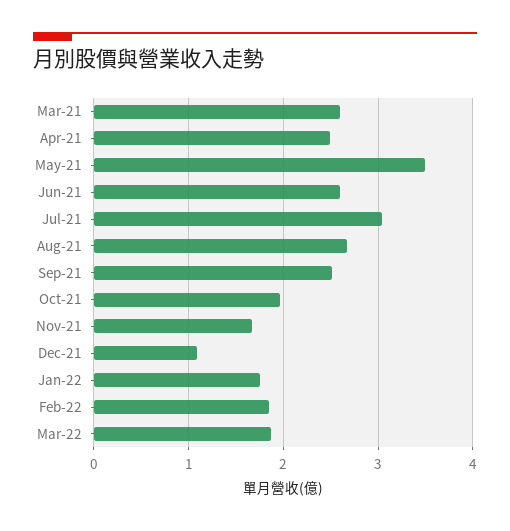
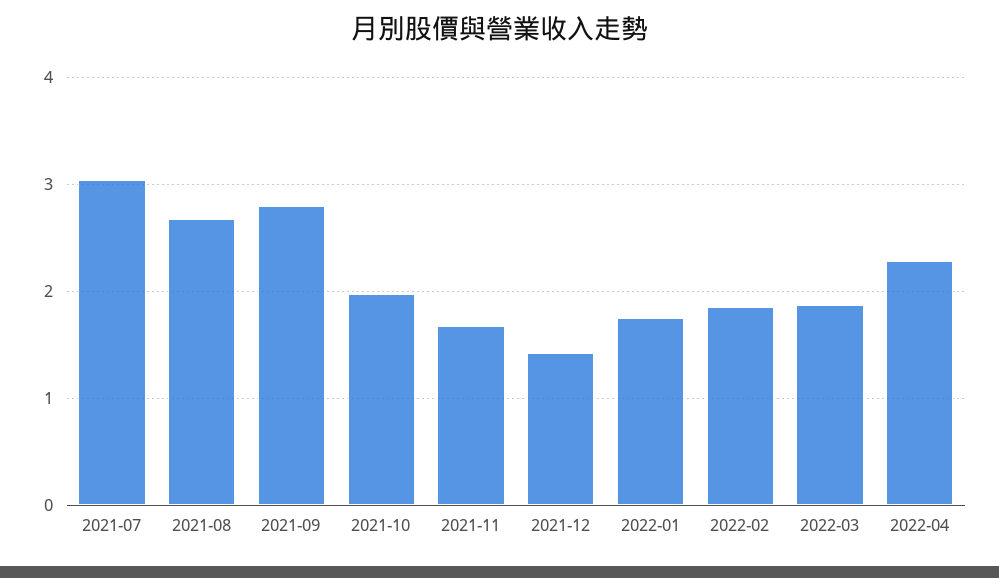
Mar-21: 2.6 -> none
Apr-21: 2.5 -> none
May-21: 3.5 -> none
Jun-21: 2.6 -> none
Sep-21: 2.5 -> 2.8
Dec-21: 1.1 -> 1.4
2022-04: none -> 2.3

